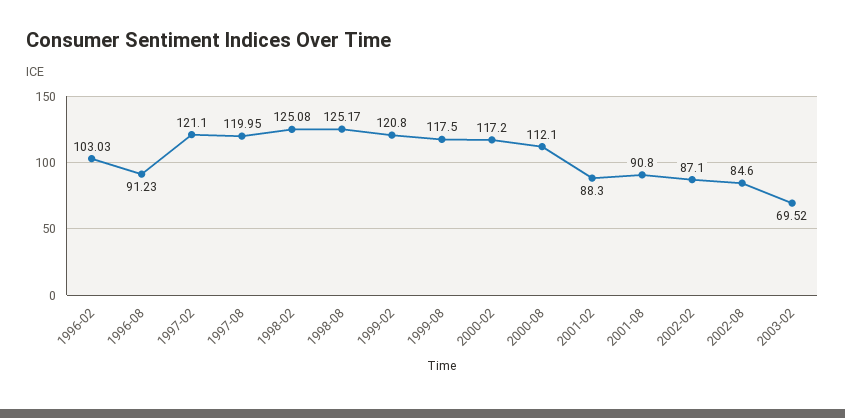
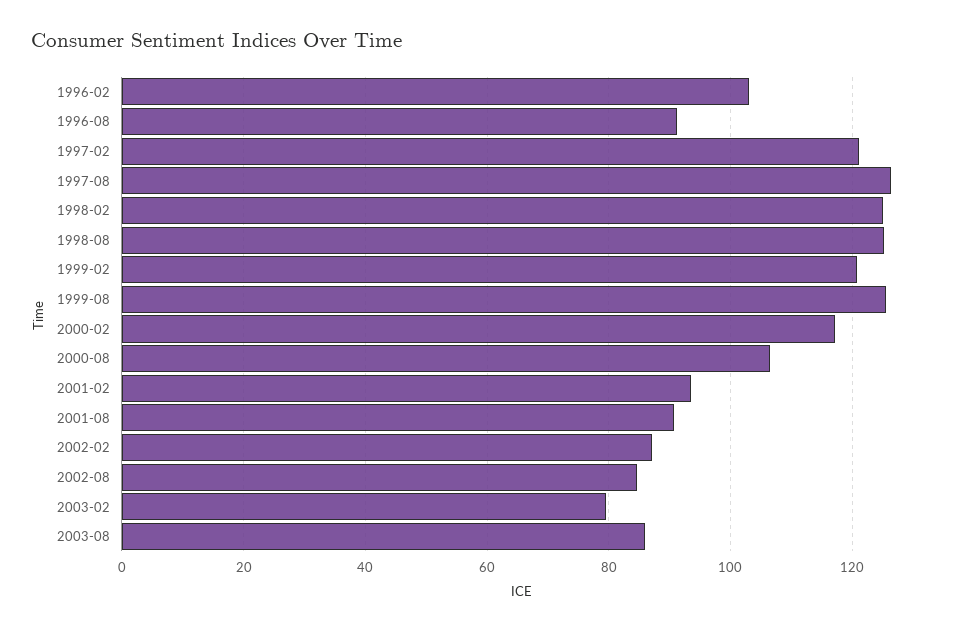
1997-08: 119.95 -> 126
1999-08: 117.5 -> 126
2000-08: 112.1 -> 106
2001-02: 88.3 -> 94
2003-02: 69.52 -> 80
2003-08: none -> 86

